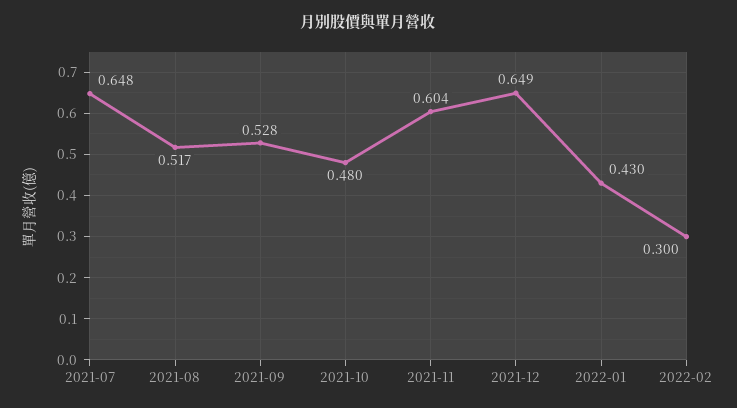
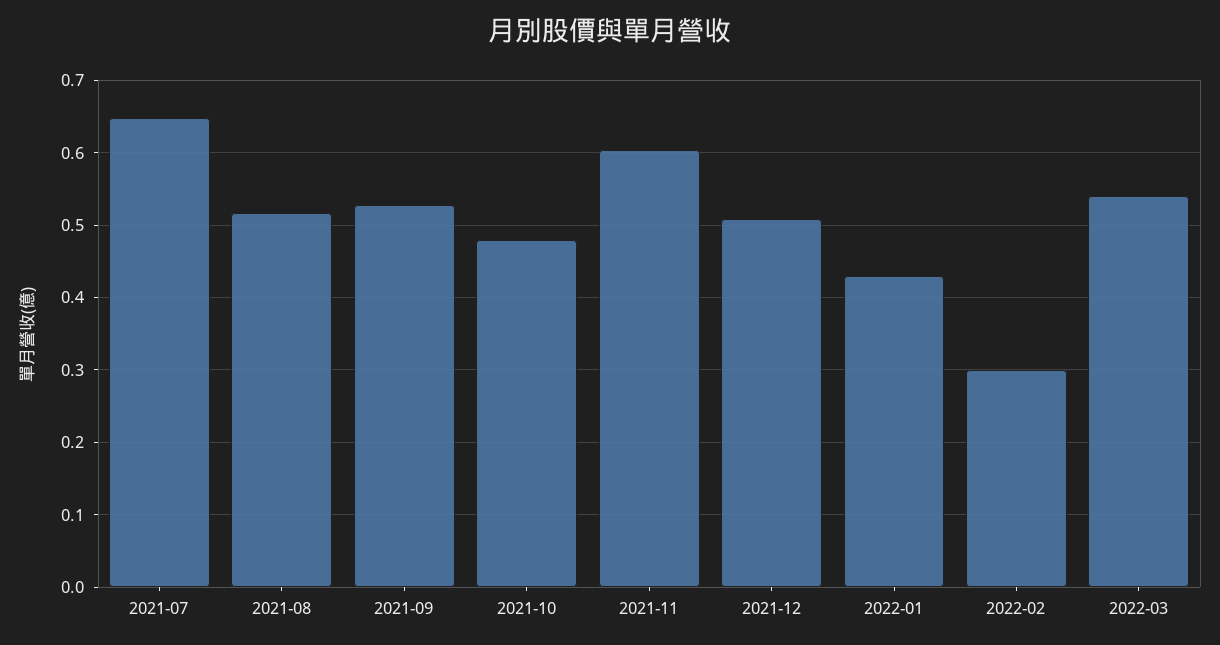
2021-12: 0.649 -> 0.51
2022-03: none -> 0.54

